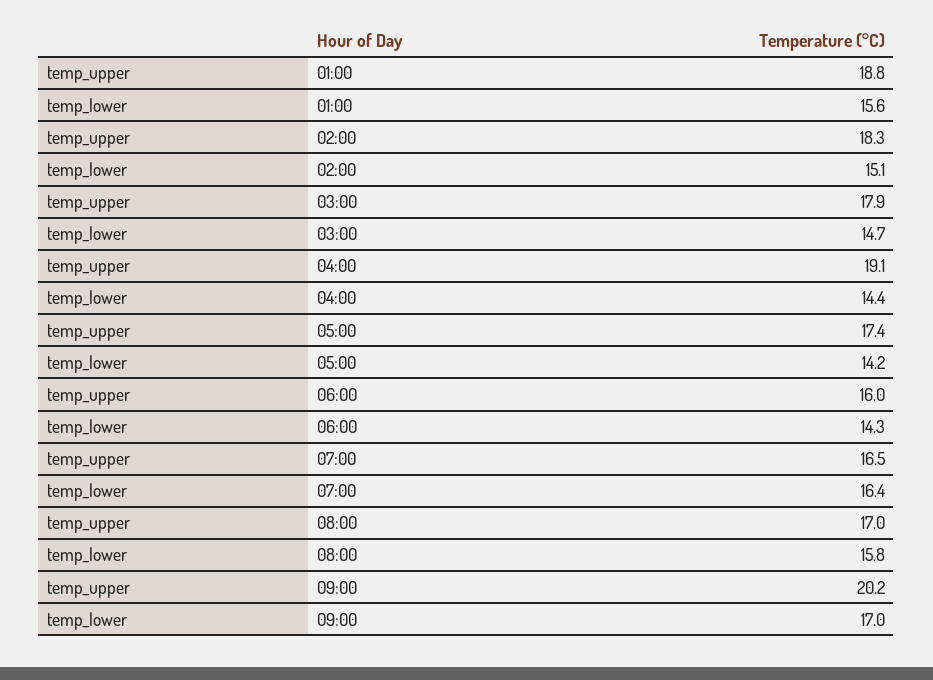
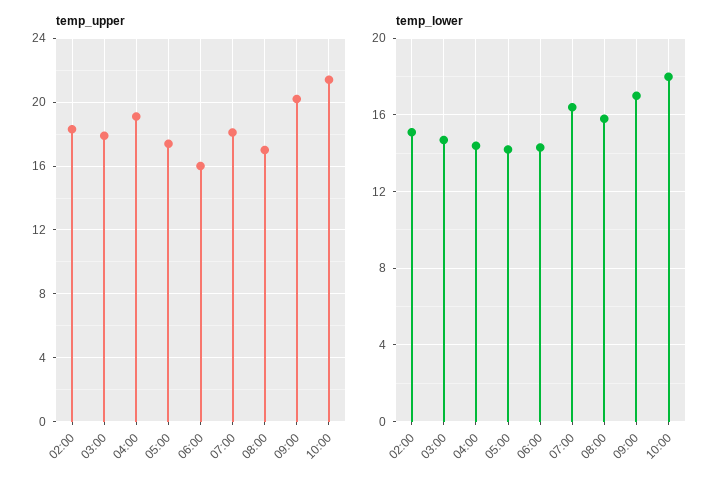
temp_upper, 01:00: 18.8 -> none
temp_lower, 01:00: 15.6 -> none
temp_upper, 07:00: 16.5 -> 18
temp_upper, 10:00: none -> 21.5
temp_lower, 10:00: none -> 18

